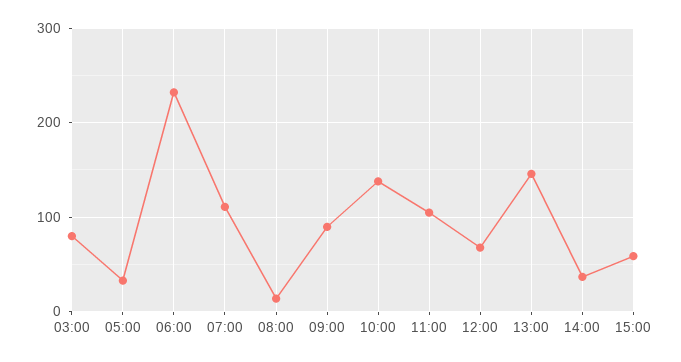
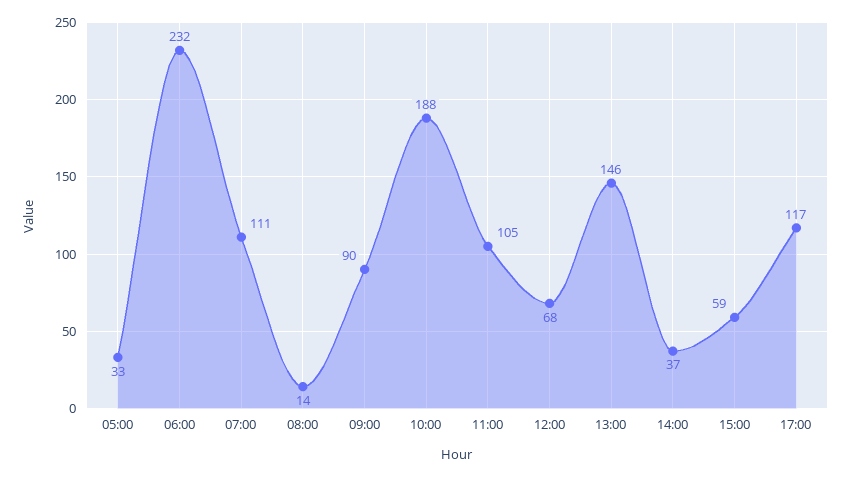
03:00: 80 -> none
10:00: 140 -> 188
17:00: none -> 117

